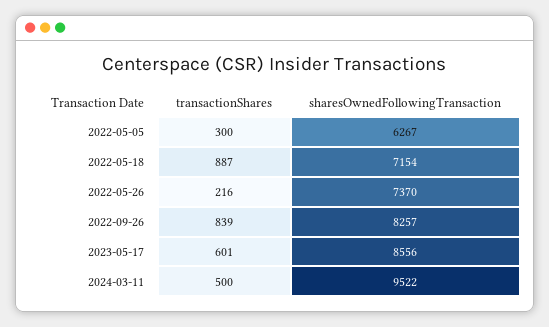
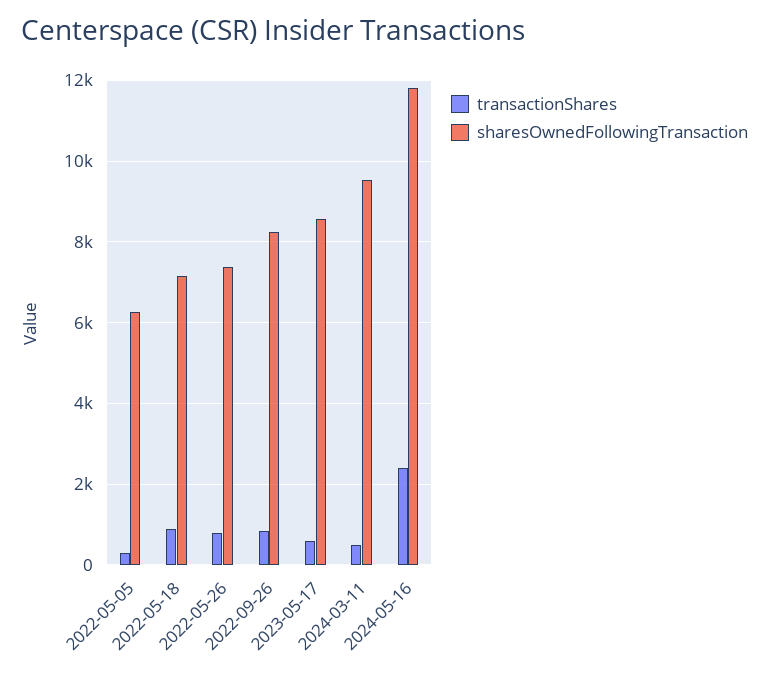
transactionShares, 2022-05-26: 216 -> 800
transactionShares, 2024-05-16: none -> 2400
sharesOwnedFollowingTransaction, 2024-05-16: none -> 11800

